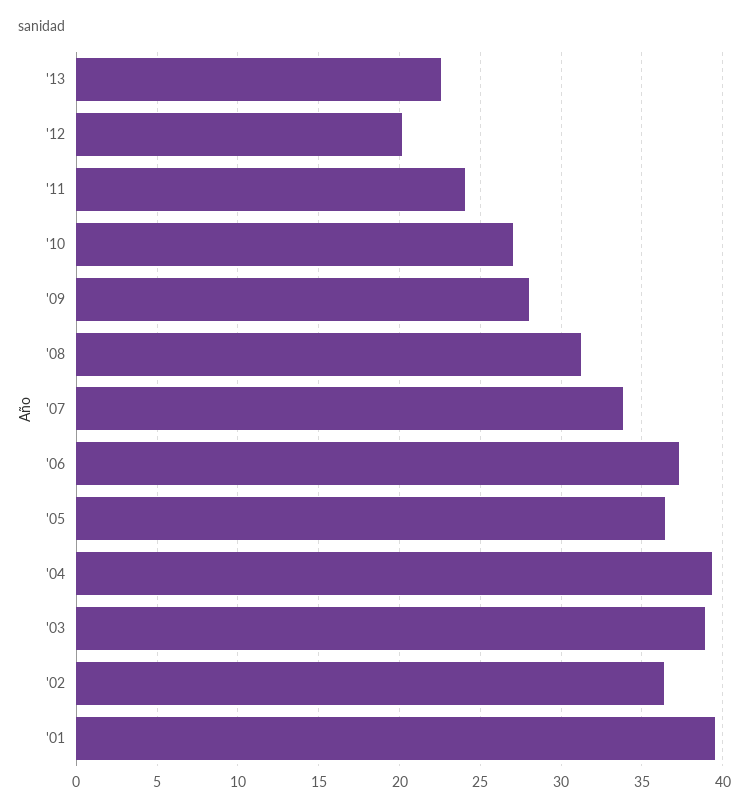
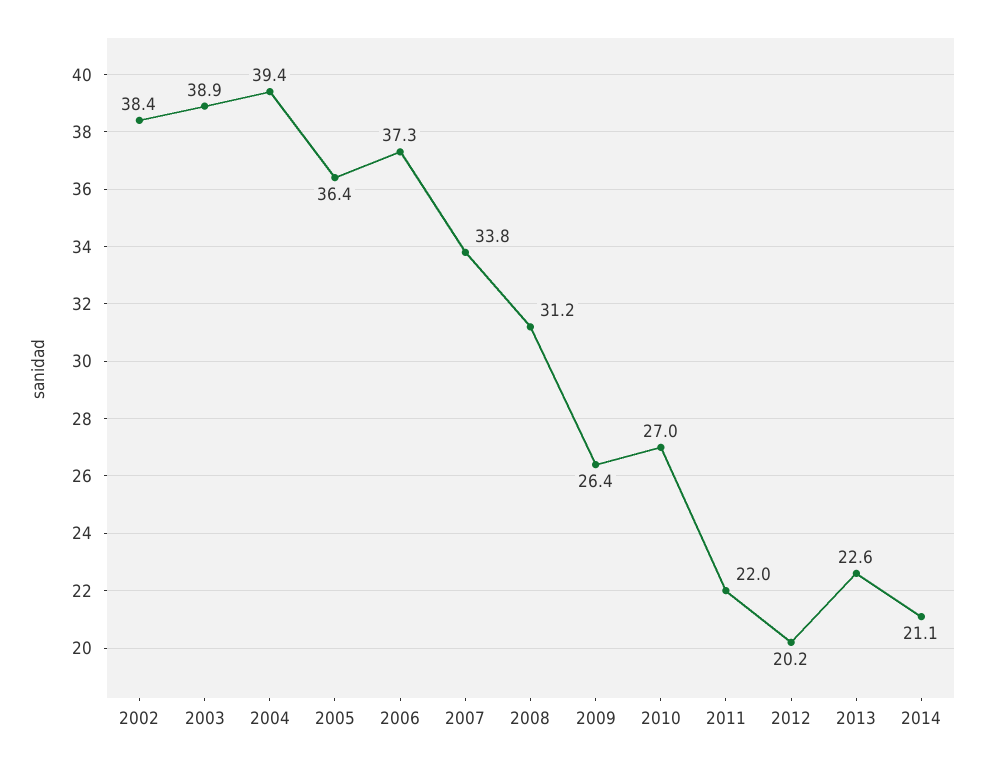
'11: 24 -> 22
'09: 28 -> 26.4
'02: 36.5 -> 38.4
'01: 39.5 -> none
2014: none -> 21.1

